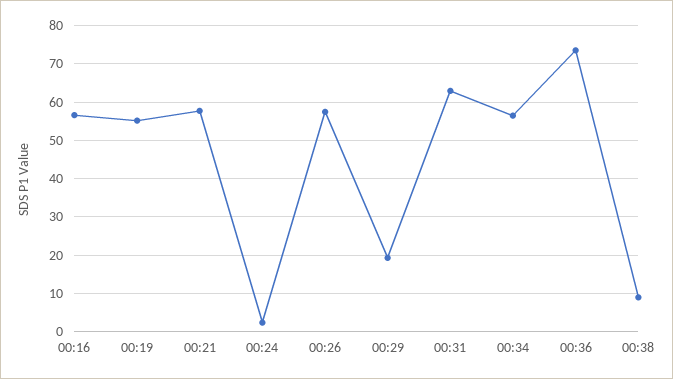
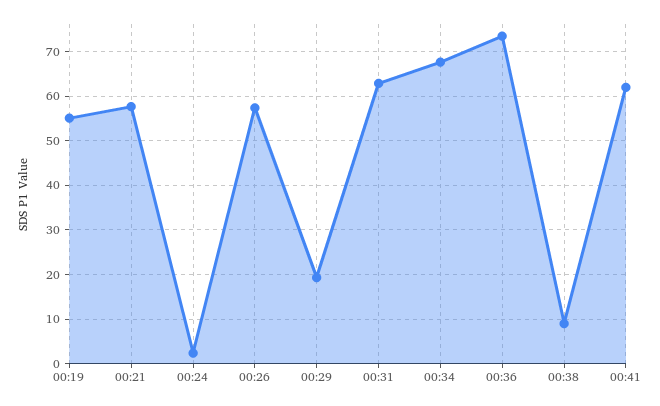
00:16: 56 -> none
00:34: 56 -> 68
00:41: none -> 62

